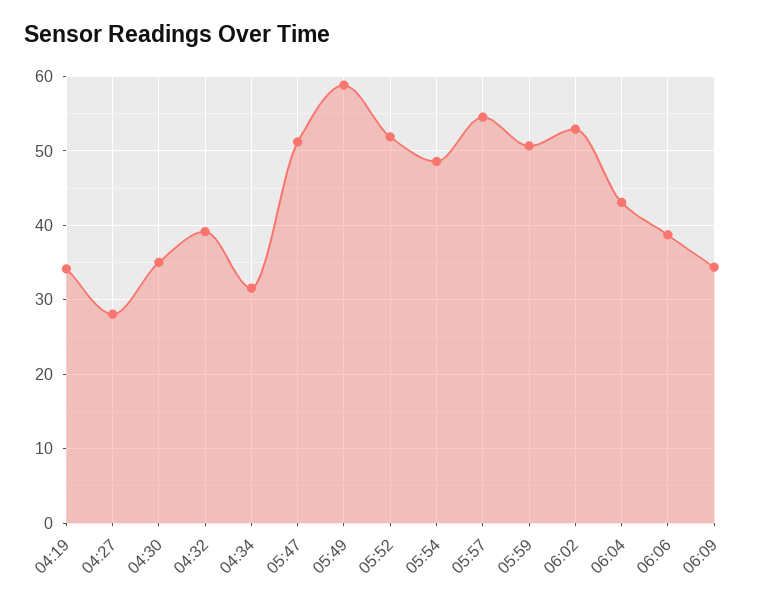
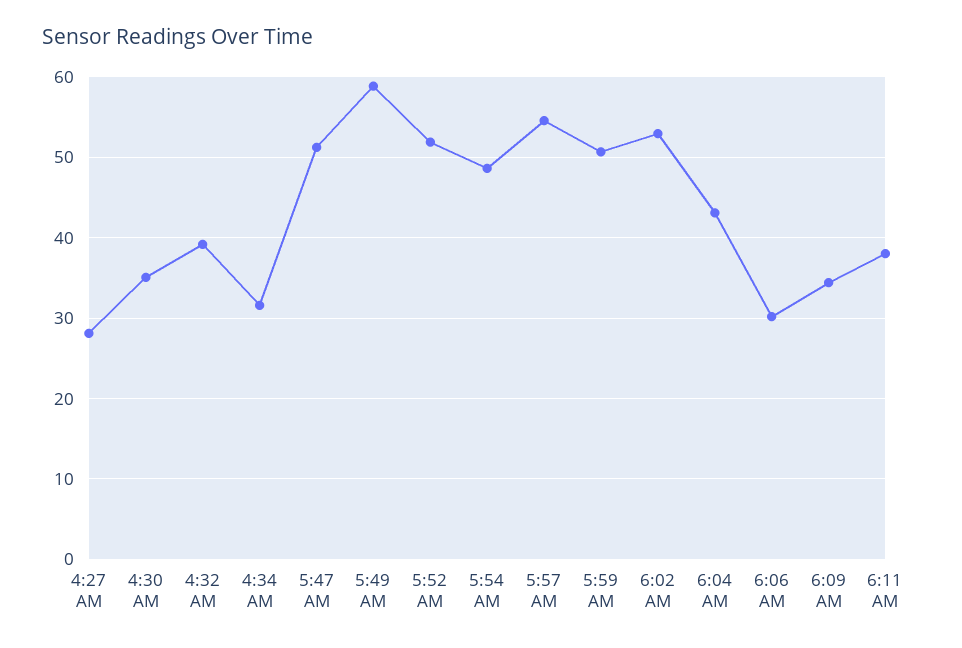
04:19: 34 -> none
06:06: 39 -> 30
6:11 AM: none -> 38

